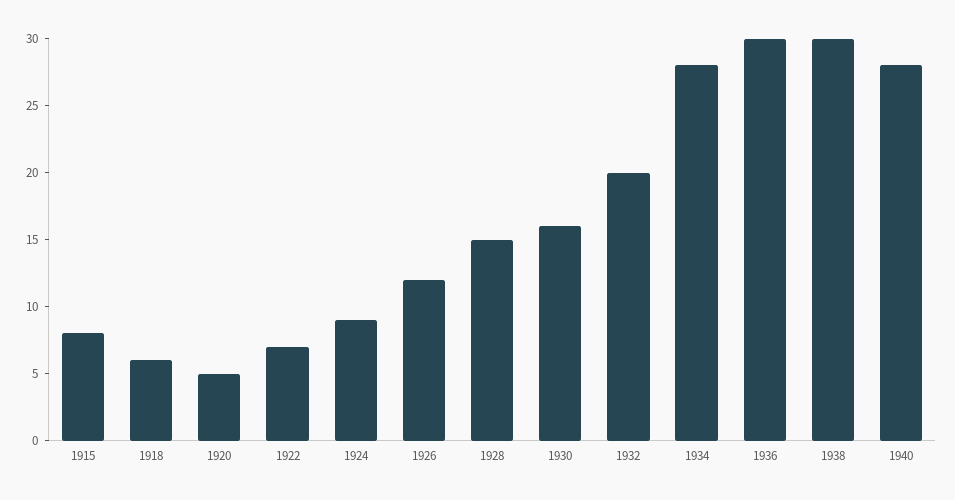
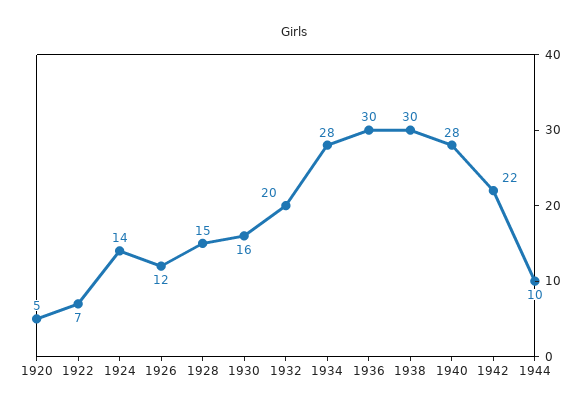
1915: 8 -> none
1918: 6 -> none
1924: 9 -> 14
1942: none -> 22
1944: none -> 10

